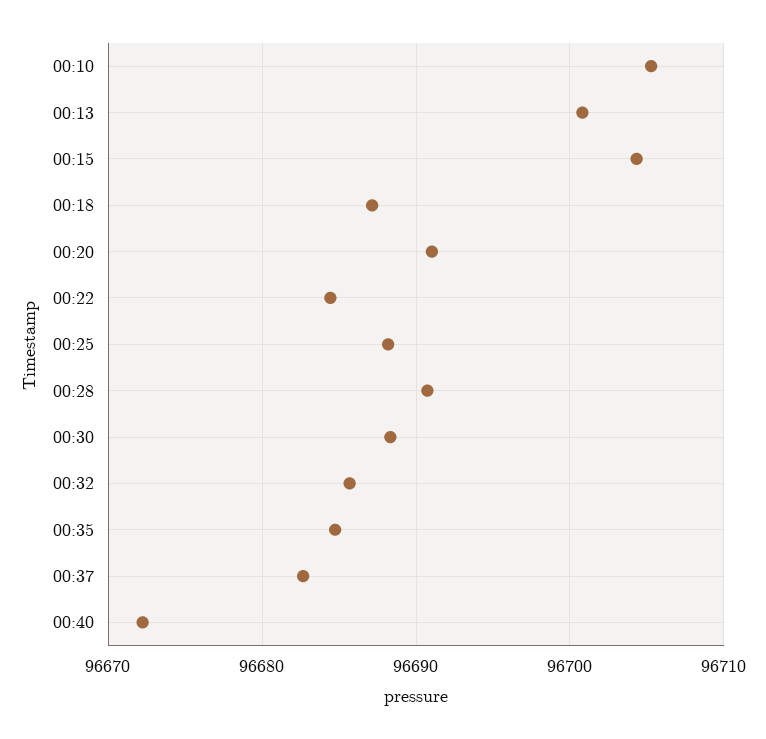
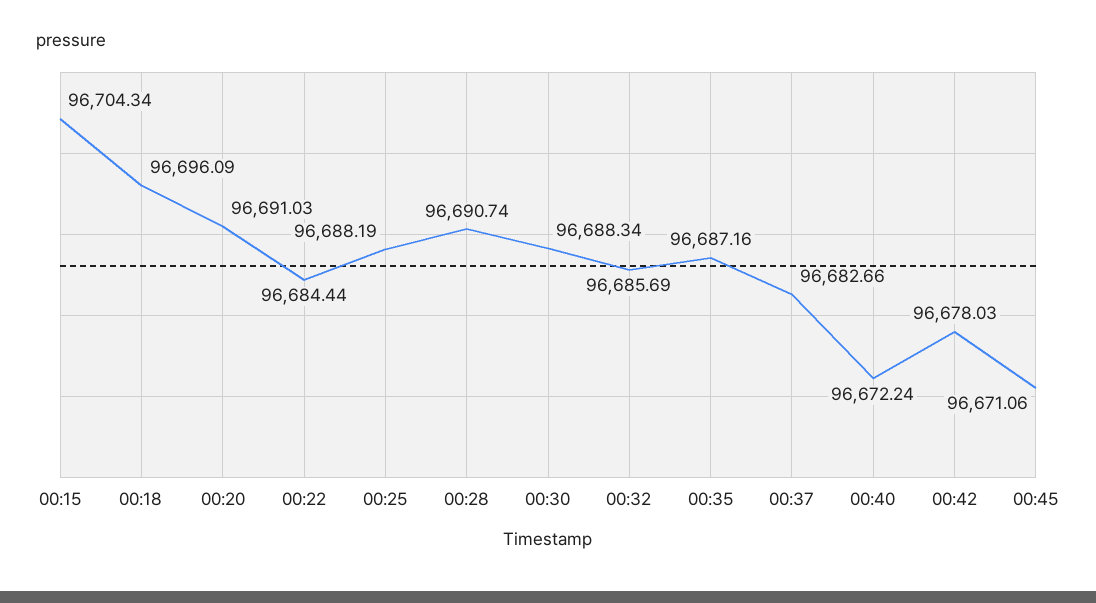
00:10: 96705 -> none
00:13: 96701 -> none
00:18: 96687 -> 96696.09
00:35: 96685 -> 96687.16
00:42: none -> 96678.03
00:45: none -> 96671.06

